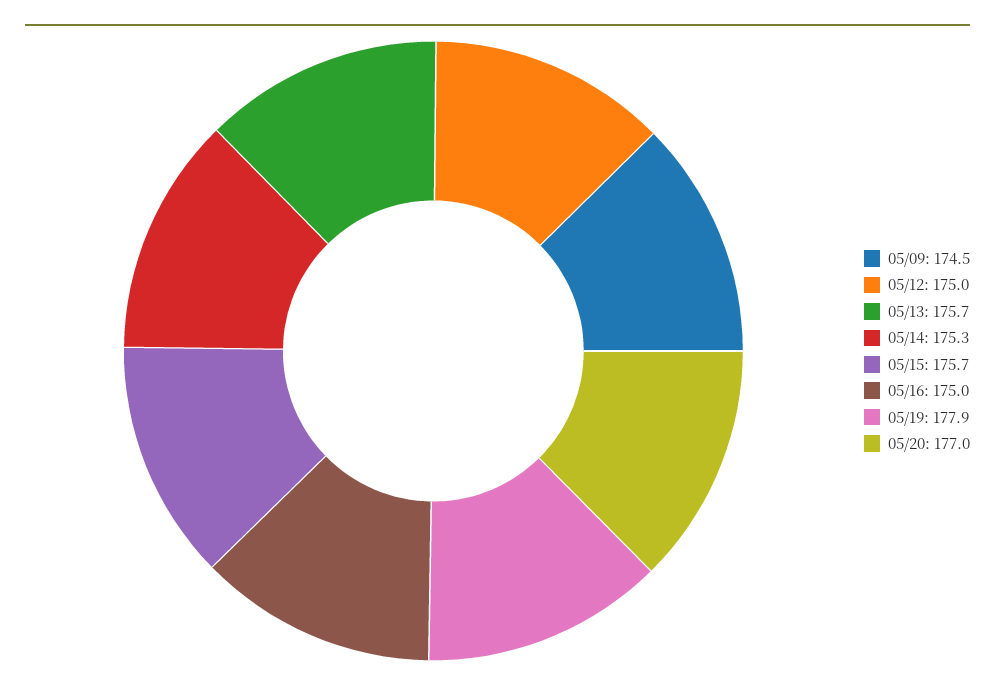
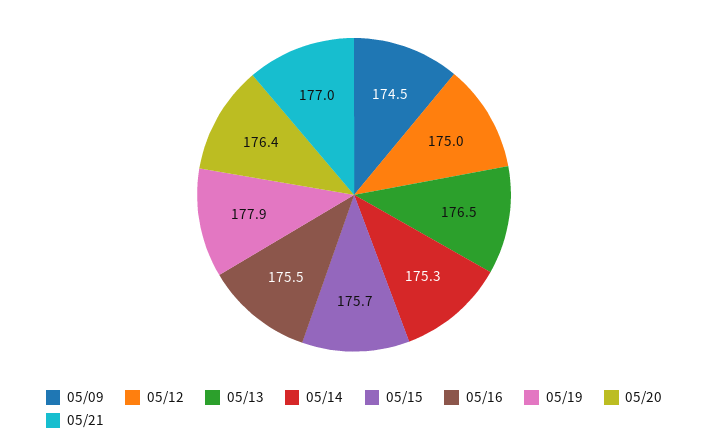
05/13: 175.7 -> 176.5
05/16: 175 -> 175.5
05/20: 177 -> 176.4
05/21: none -> 177

